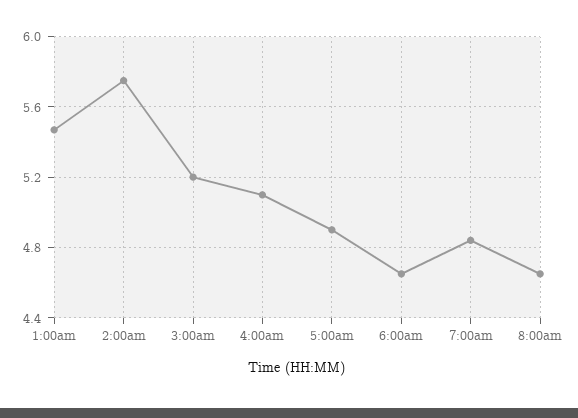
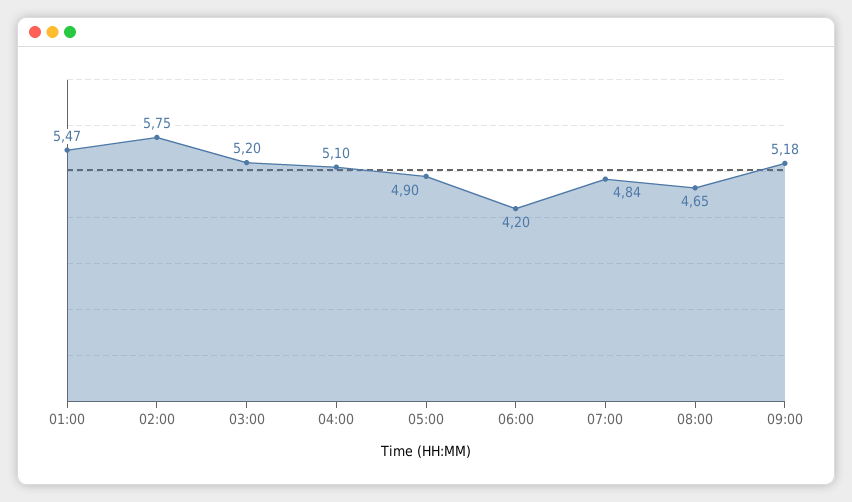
6:00am: 4.65 -> 4.2
09:00: none -> 5.18

